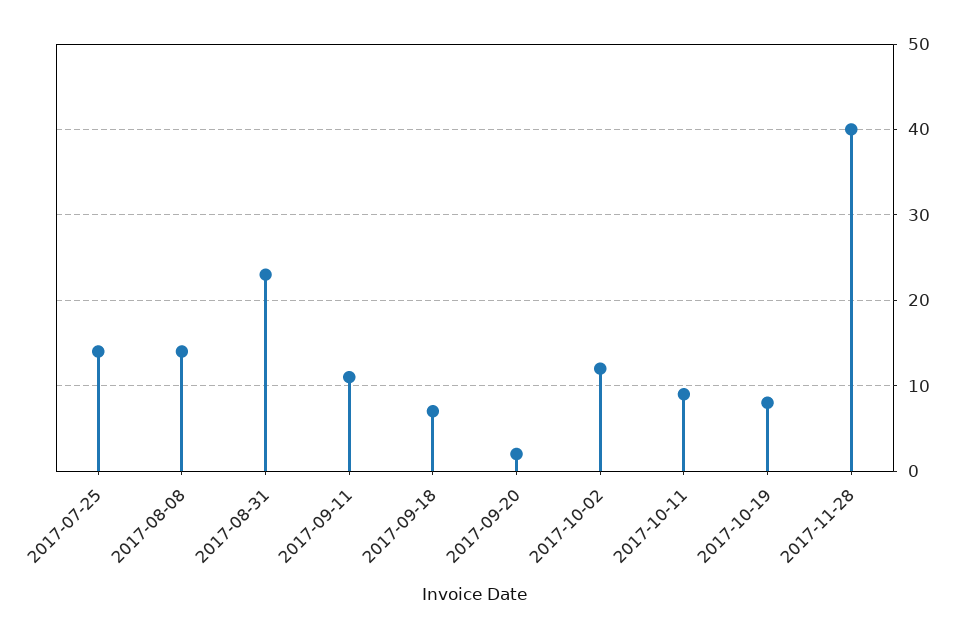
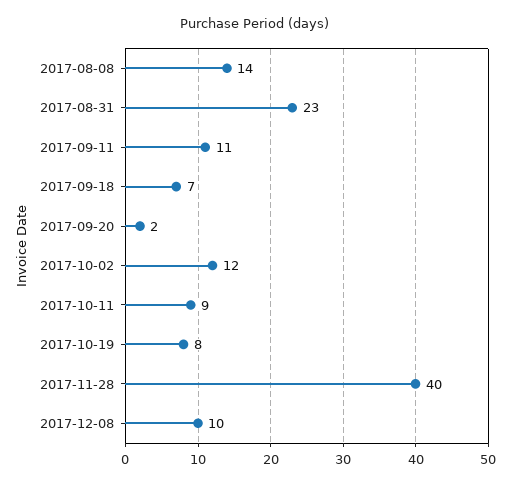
2017-07-25: 14 -> none
2017-12-08: none -> 10

